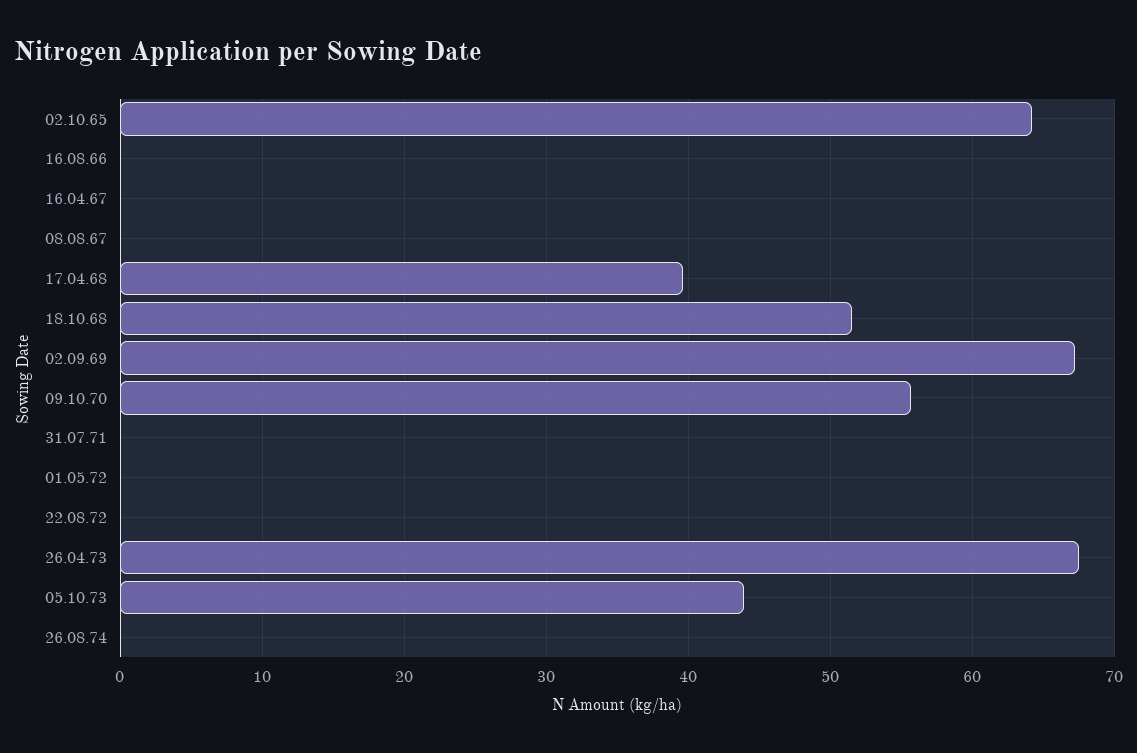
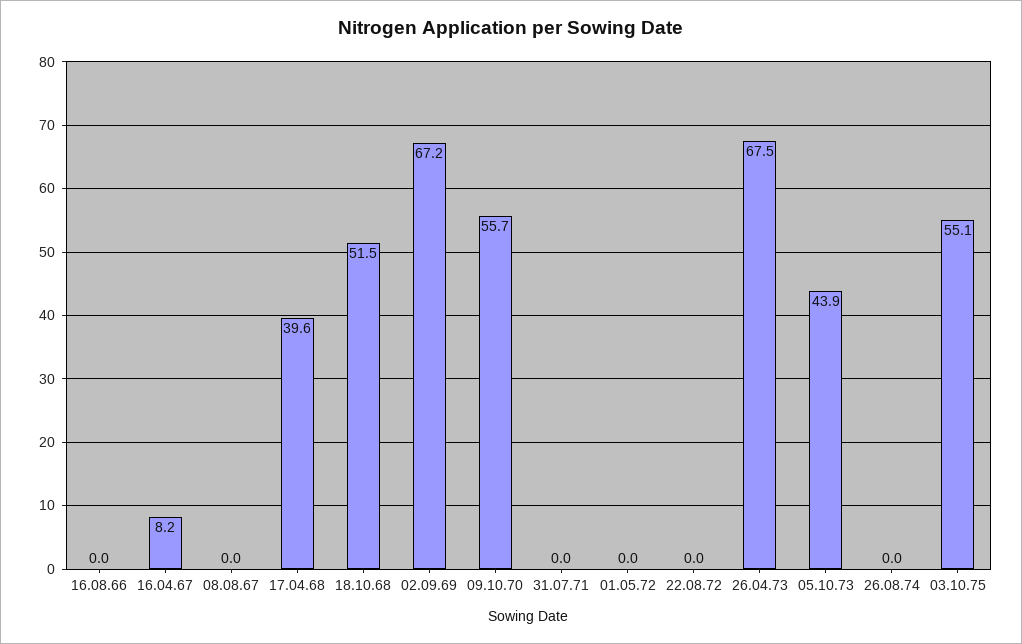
02.10.65: 64 -> none
16.04.67: 0 -> 8.2
03.10.75: none -> 55.1

